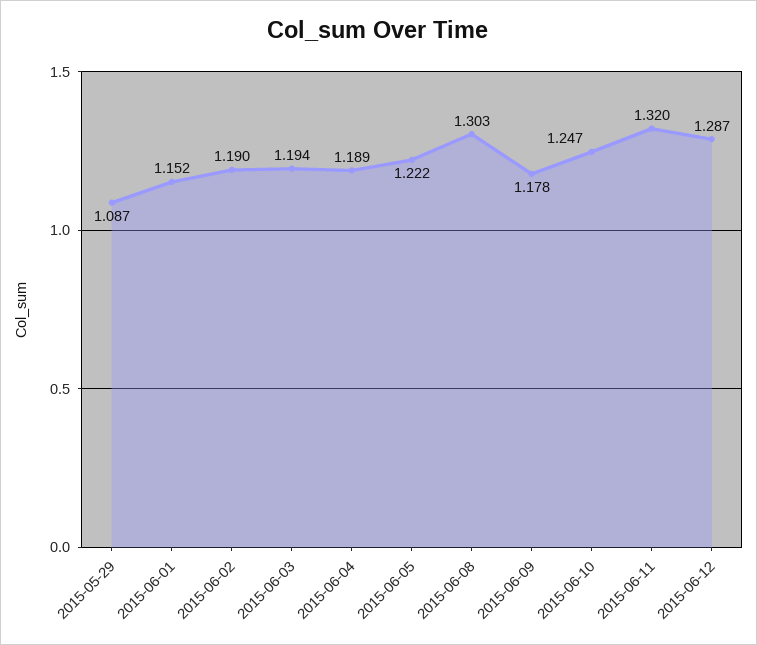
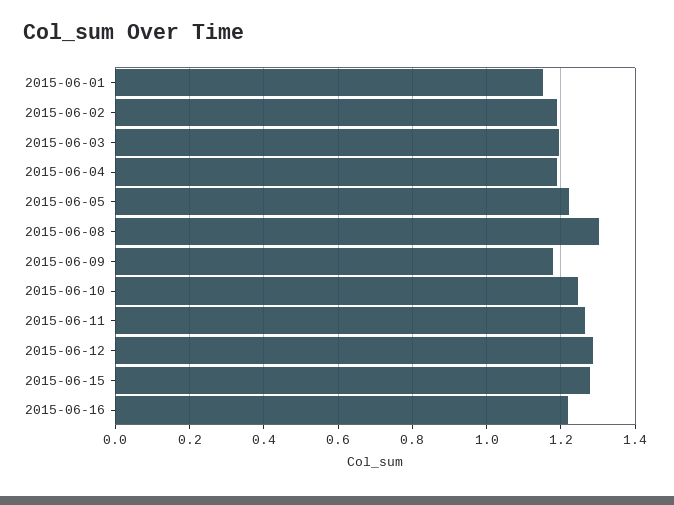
2015-05-29: 1.087 -> none
2015-06-11: 1.32 -> 1.26
2015-06-15: none -> 1.28
2015-06-16: none -> 1.22

